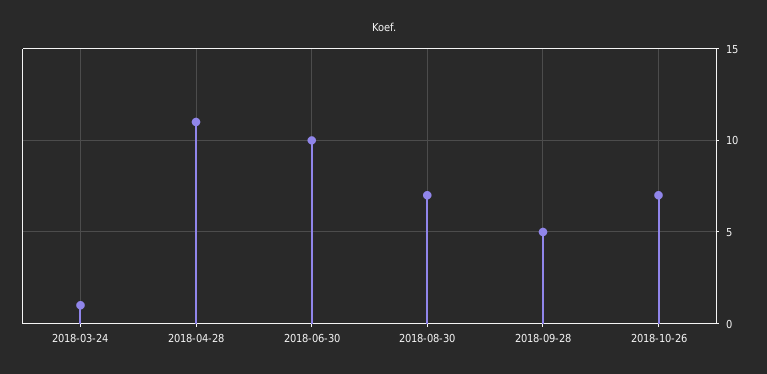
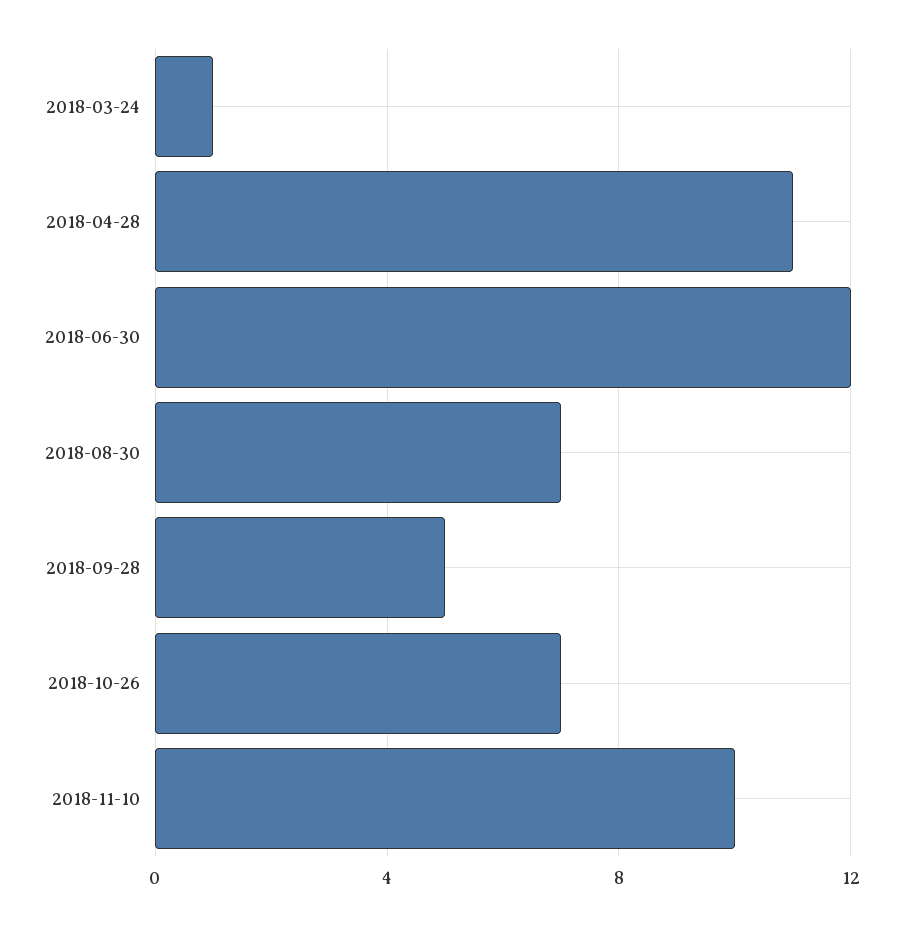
2018-06-30: 10 -> 12
2018-11-10: none -> 10

